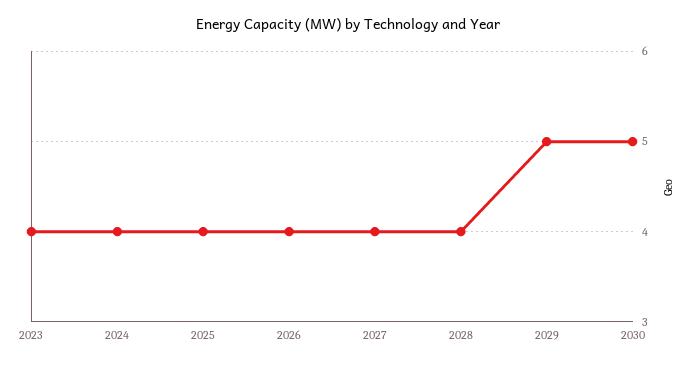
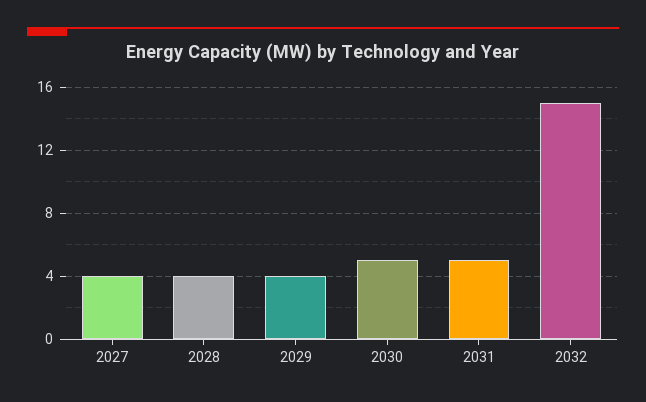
2023: 4 -> none
2024: 4 -> none
2025: 4 -> none
2026: 4 -> none
2029: 5 -> 4
2031: none -> 5
2032: none -> 15

